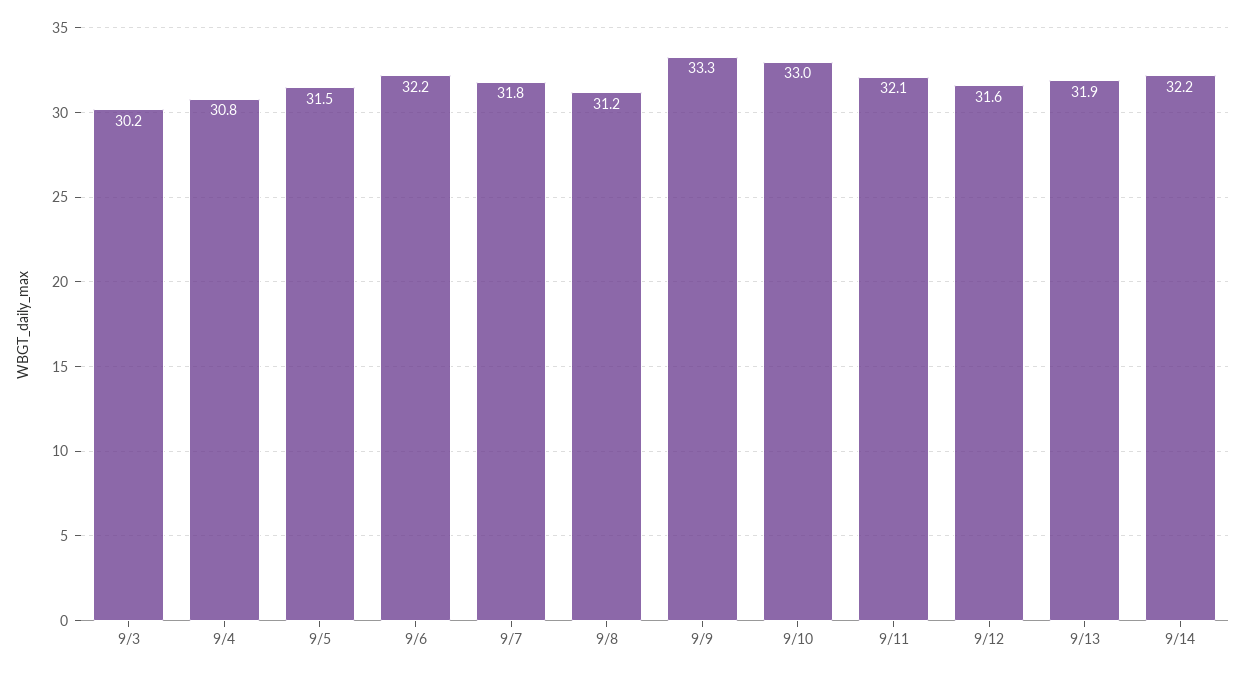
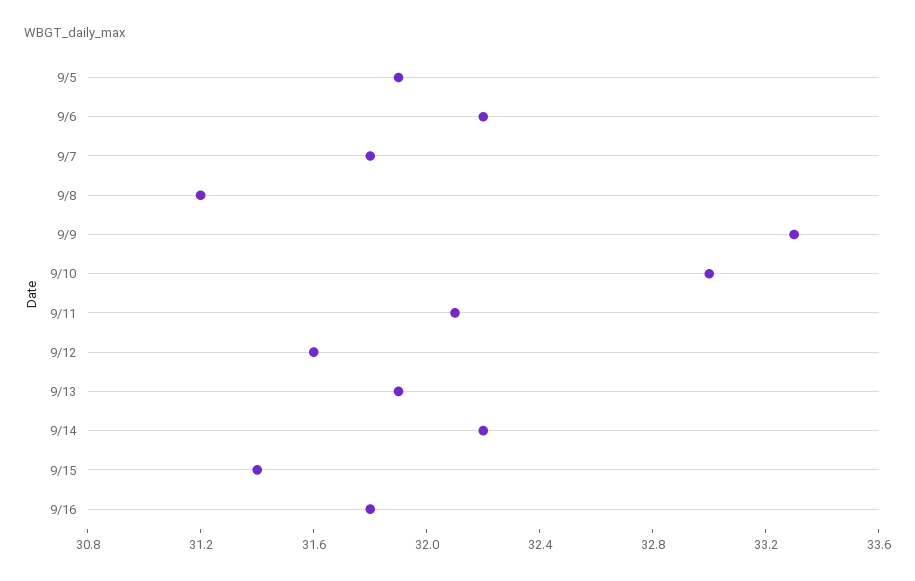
9/3: 30.2 -> none
9/4: 30.8 -> none
9/5: 31.5 -> 31.9
9/15: none -> 31.4
9/16: none -> 31.8

